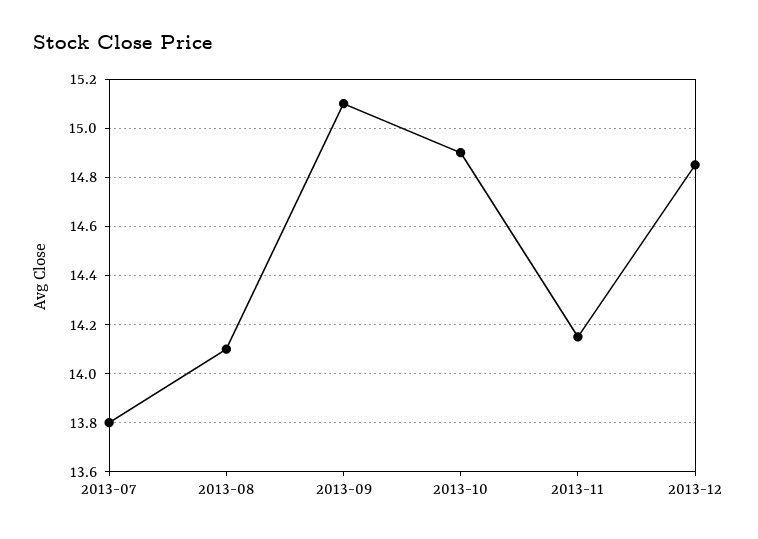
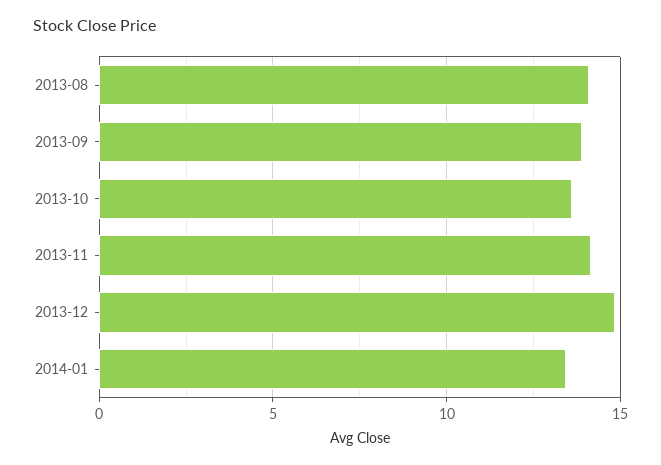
2013-07: 13.8 -> none
2013-09: 15.1 -> 14
2013-10: 14.9 -> 13.5
2014-01: none -> 13.5

